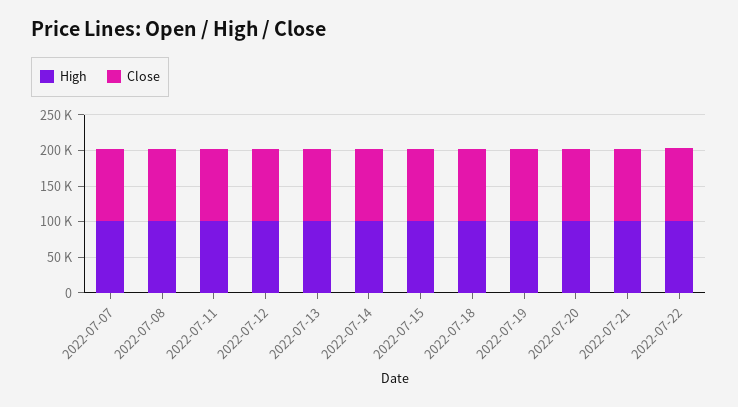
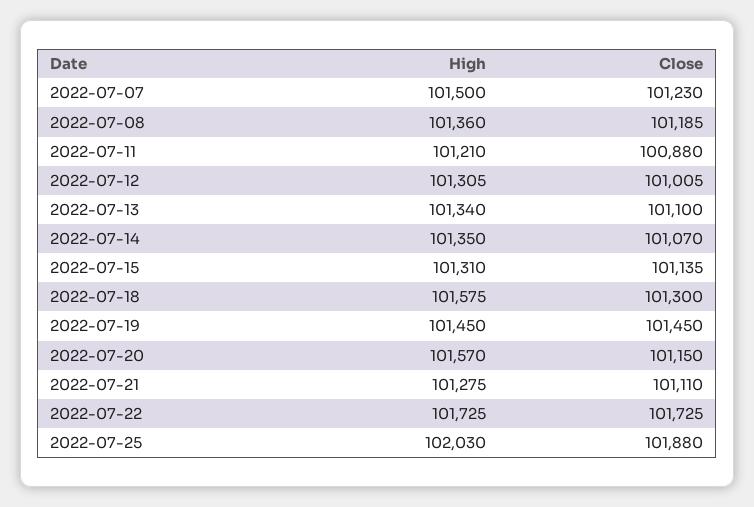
High, 2022-07-25: none -> 102030
Close, 2022-07-25: none -> 101880

